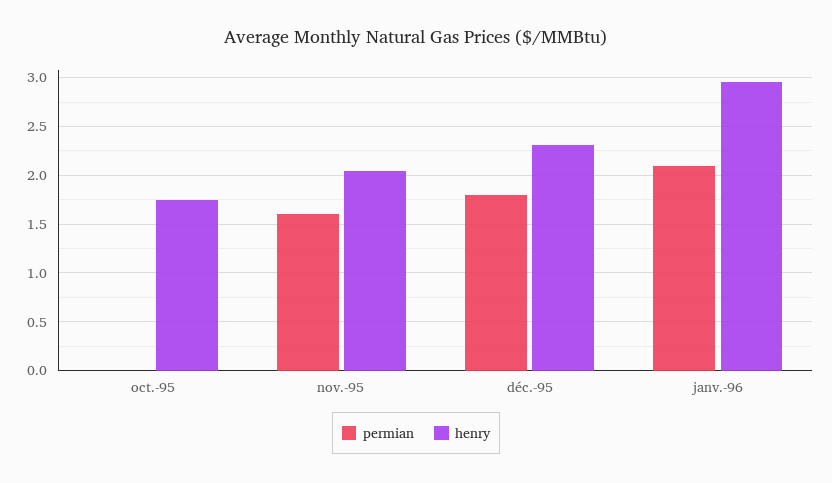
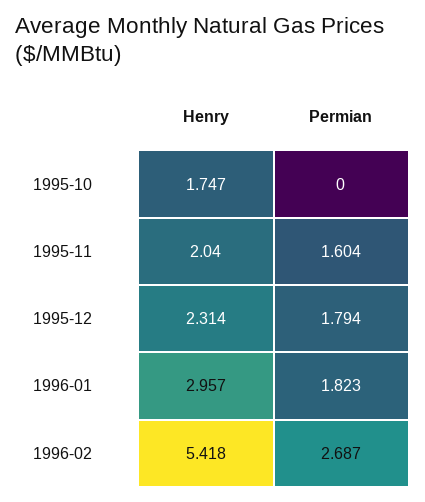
permian, janv.-96: 2.1 -> 1.823
henry, 1996-02: none -> 5.418
permian, 1996-02: none -> 2.687

